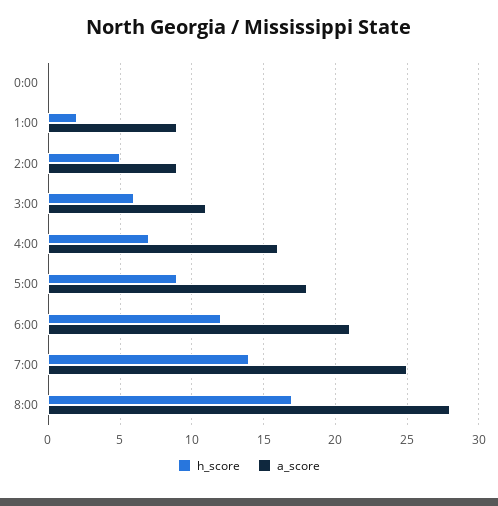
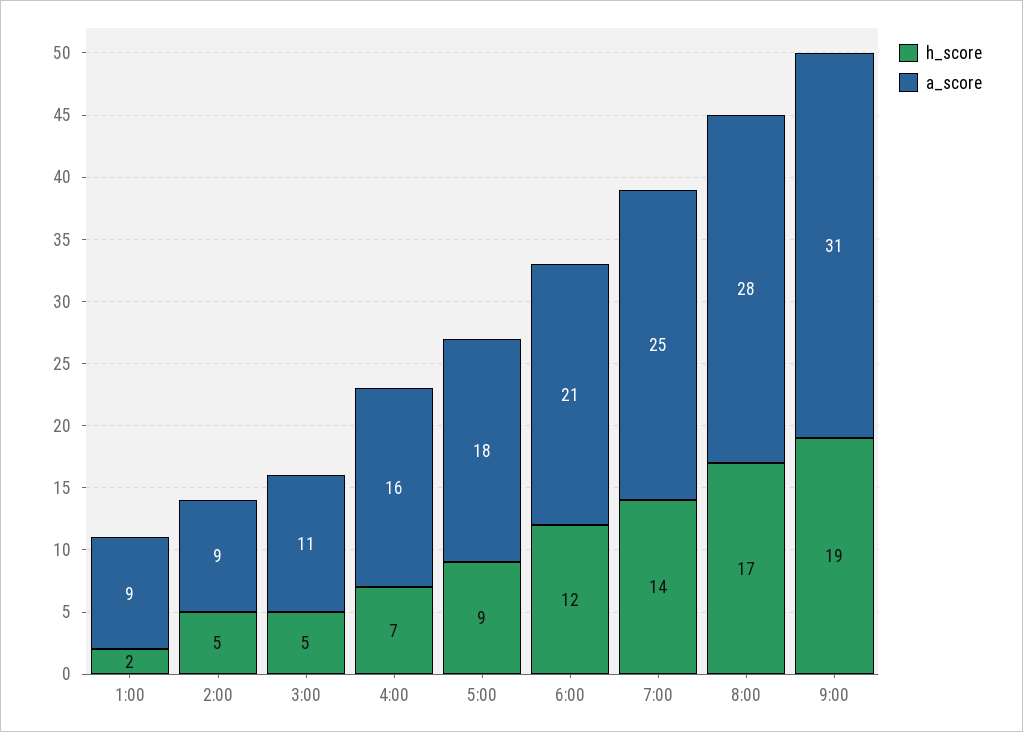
h_score, 0:00: 0 -> none
a_score, 0:00: 0 -> none
h_score, 3:00: 6 -> 5
h_score, 9:00: none -> 19
a_score, 9:00: none -> 31

